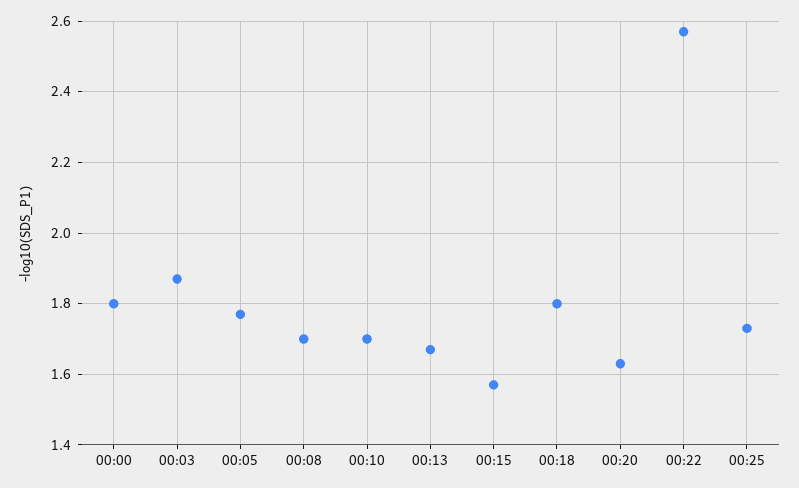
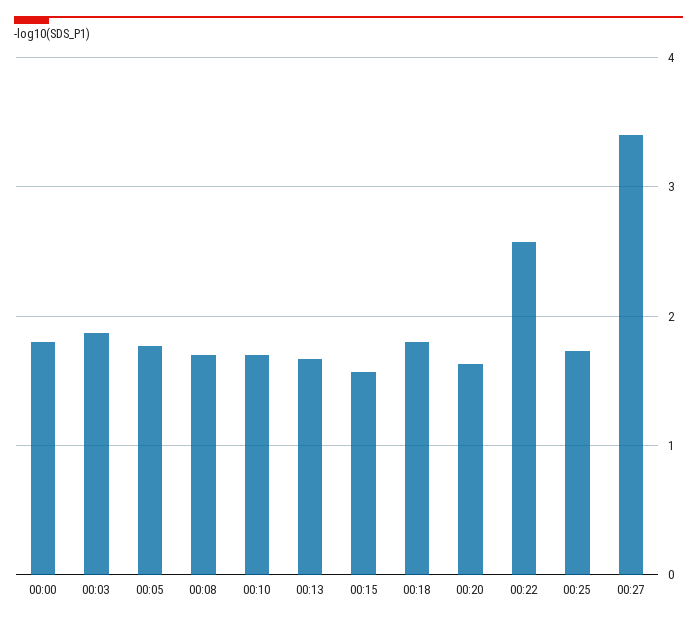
00:27: none -> 3.4

